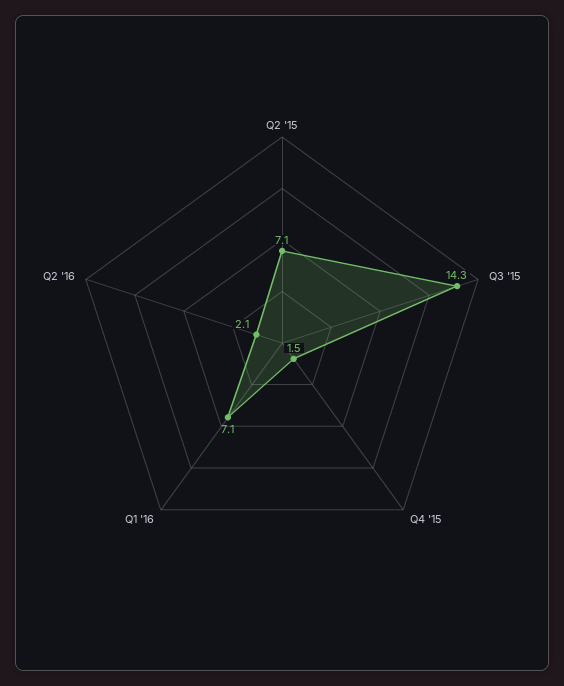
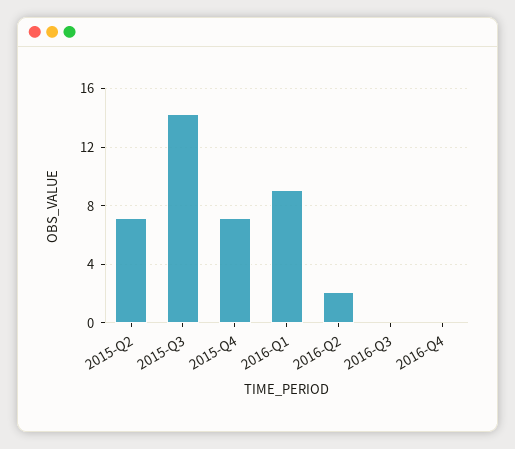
Q4 '15: 1.5 -> 7
Q1 '16: 7.1 -> 9
2016-Q3: none -> 0
2016-Q4: none -> 0

